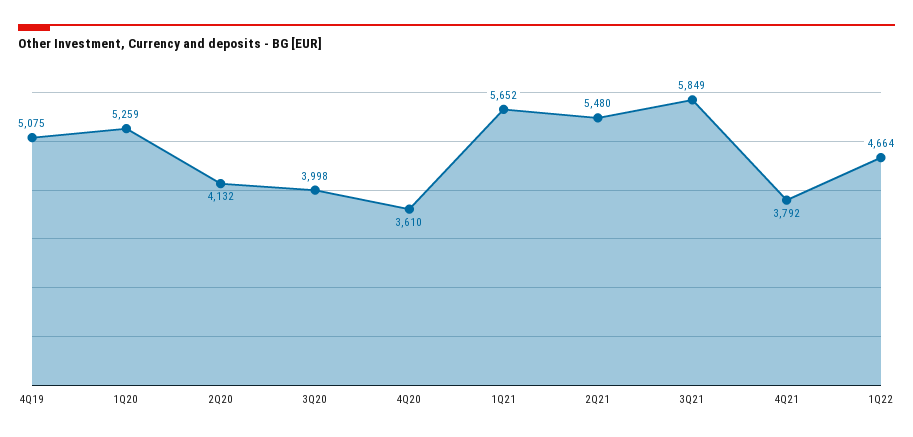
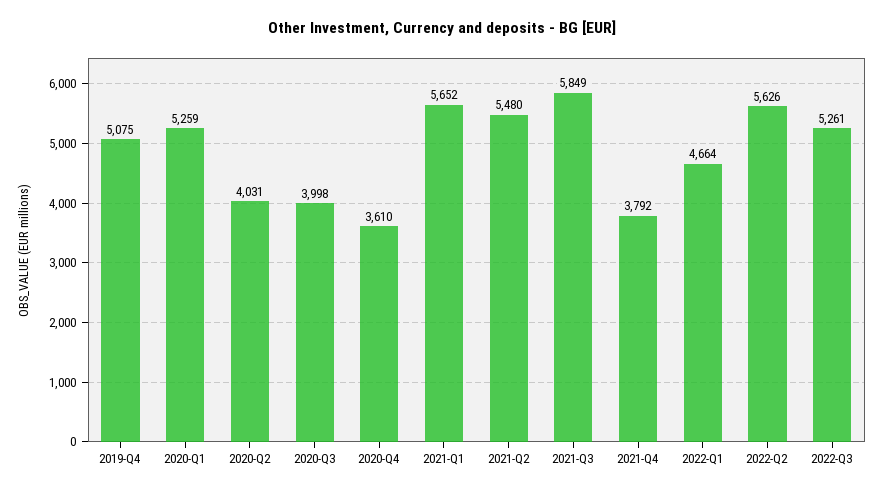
2Q20: 4132 -> 4031
2022-Q2: none -> 5626
2022-Q3: none -> 5261

